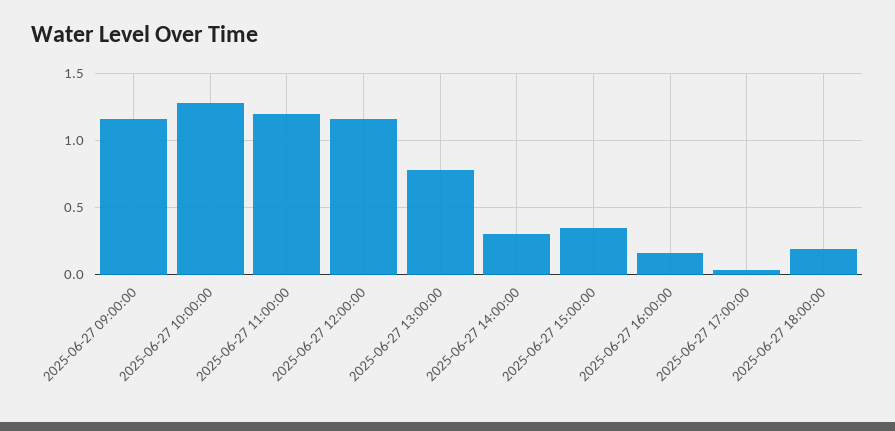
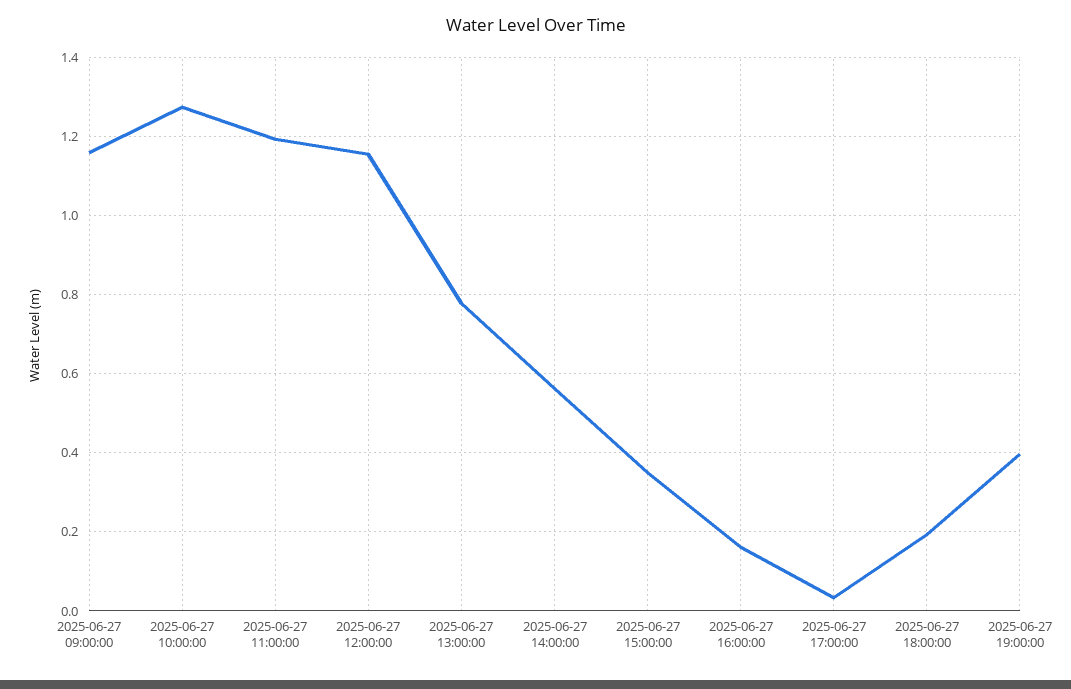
2025-06-27 14:00:00: 0.3 -> 0.56
2025-06-27 19:00:00: none -> 0.4

